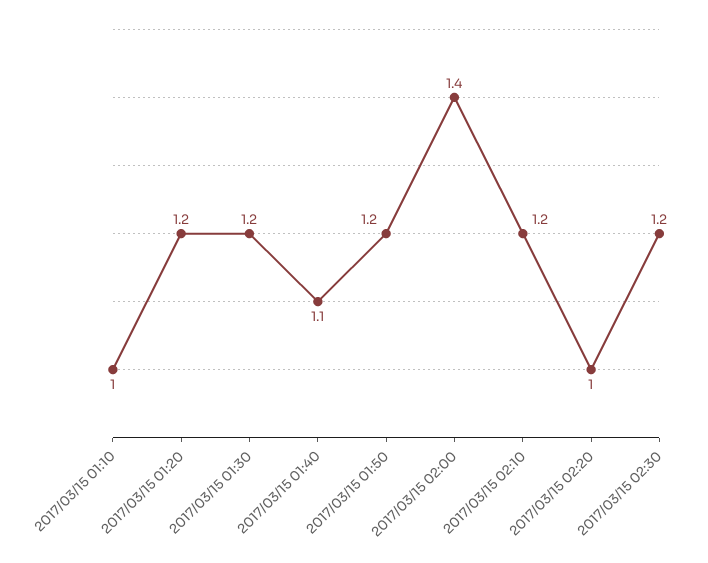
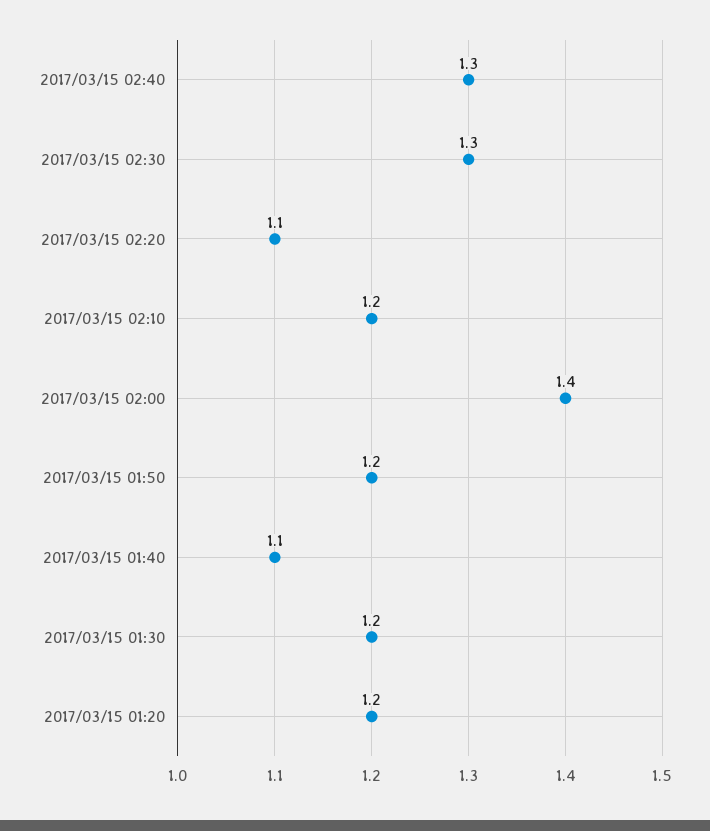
2017/03/15 01:10: 1 -> none
2017/03/15 02:20: 1 -> 1.1
2017/03/15 02:30: 1.2 -> 1.3
2017/03/15 02:40: none -> 1.3

